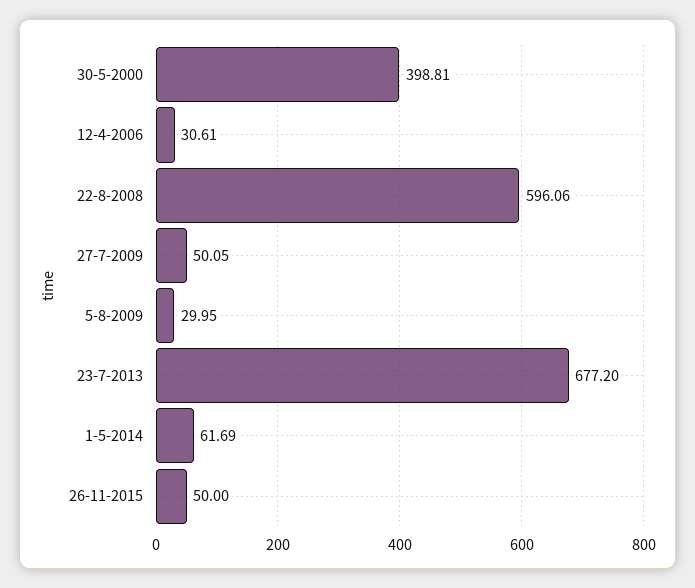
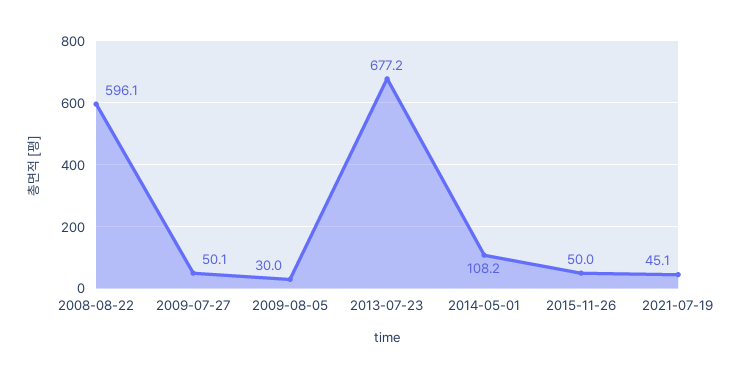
30-5-2000: 398.81 -> none
12-4-2006: 30.61 -> none
1-5-2014: 61.69 -> 108.2
2021-07-19: none -> 45.1

